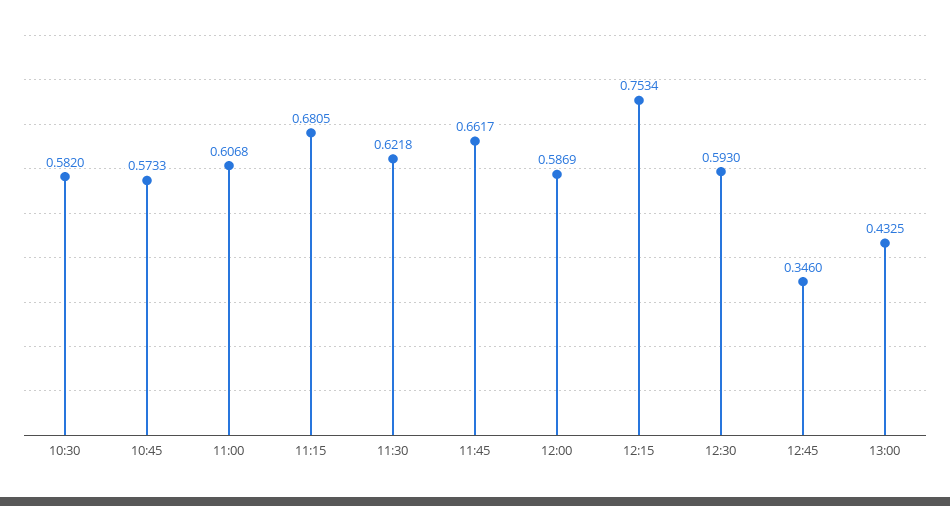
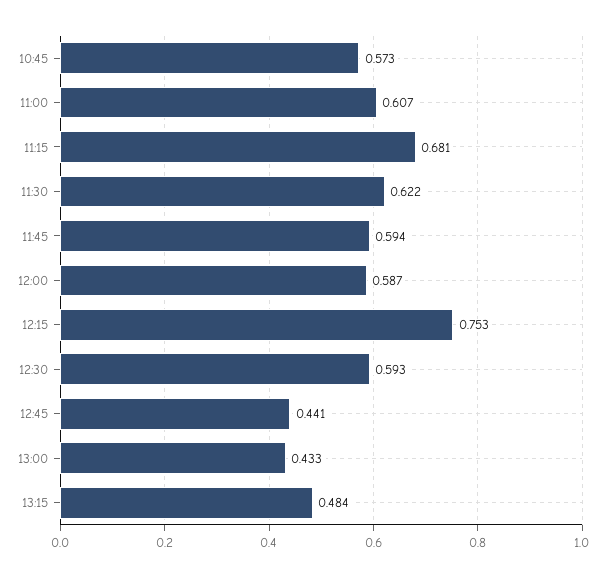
10:30: 0.582 -> none
11:45: 0.6617 -> 0.594
12:45: 0.346 -> 0.441
13:15: none -> 0.484

